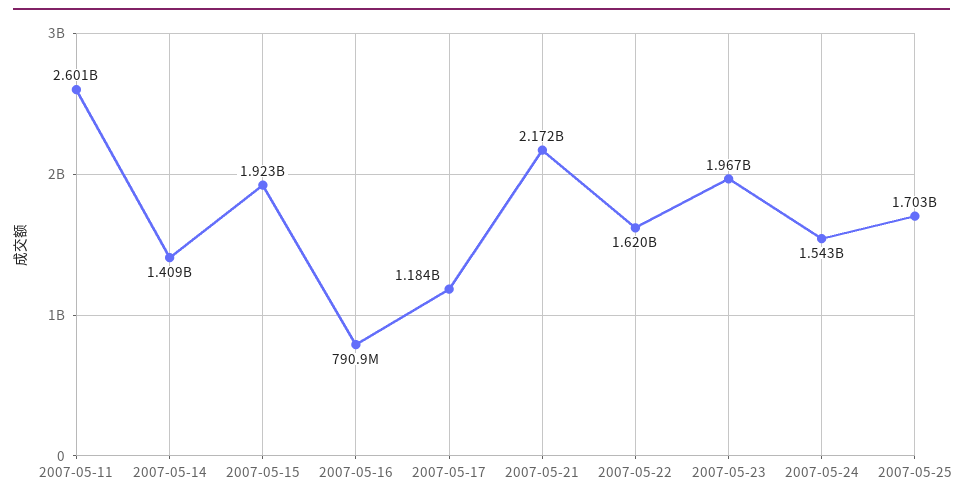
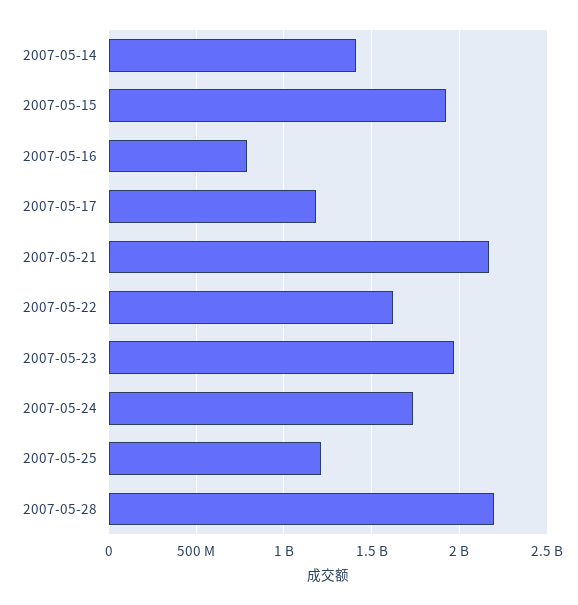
2007-05-11: 2601000000 -> none
2007-05-24: 1543000000 -> 1750000000
2007-05-25: 1703000000 -> 1200000000
2007-05-28: none -> 2200000000

